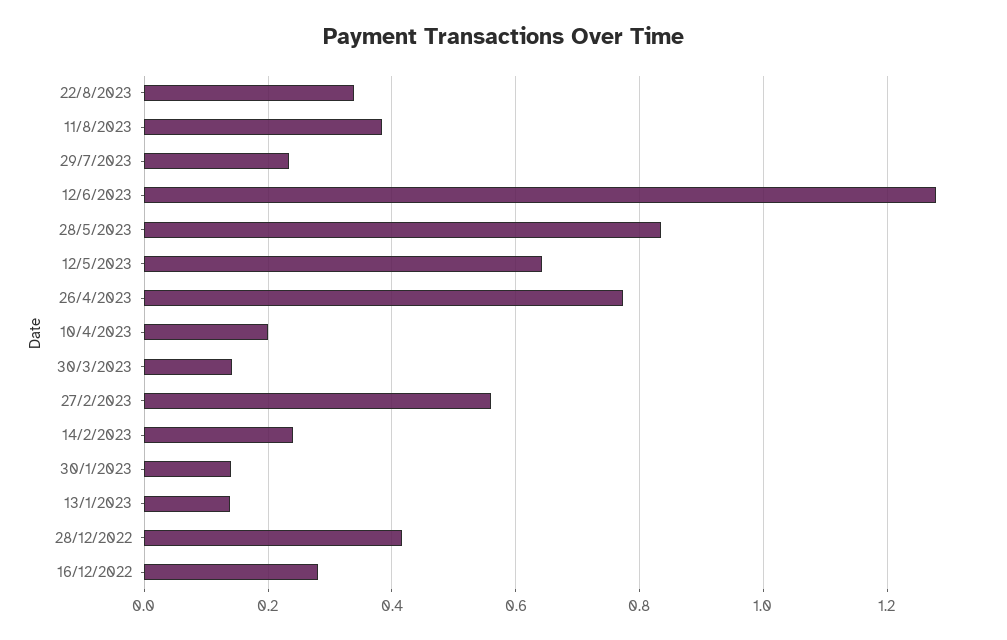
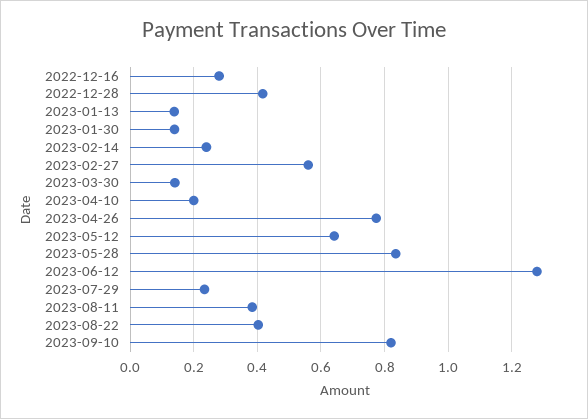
22/8/2023: 0.34 -> 0.4
2023-09-10: none -> 0.82

